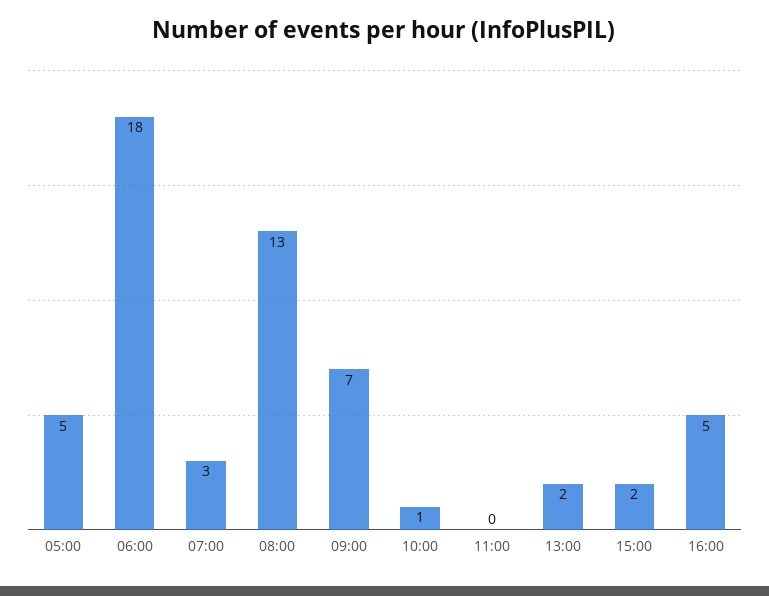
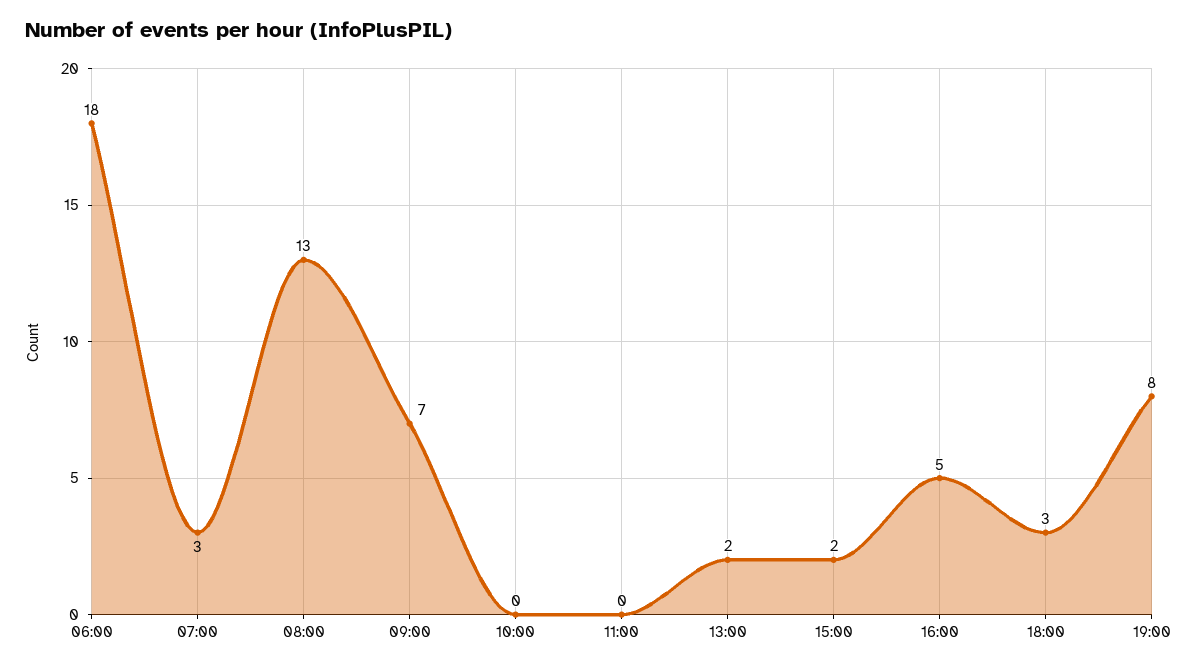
05:00: 5 -> none
10:00: 1 -> 0
18:00: none -> 3
19:00: none -> 8

